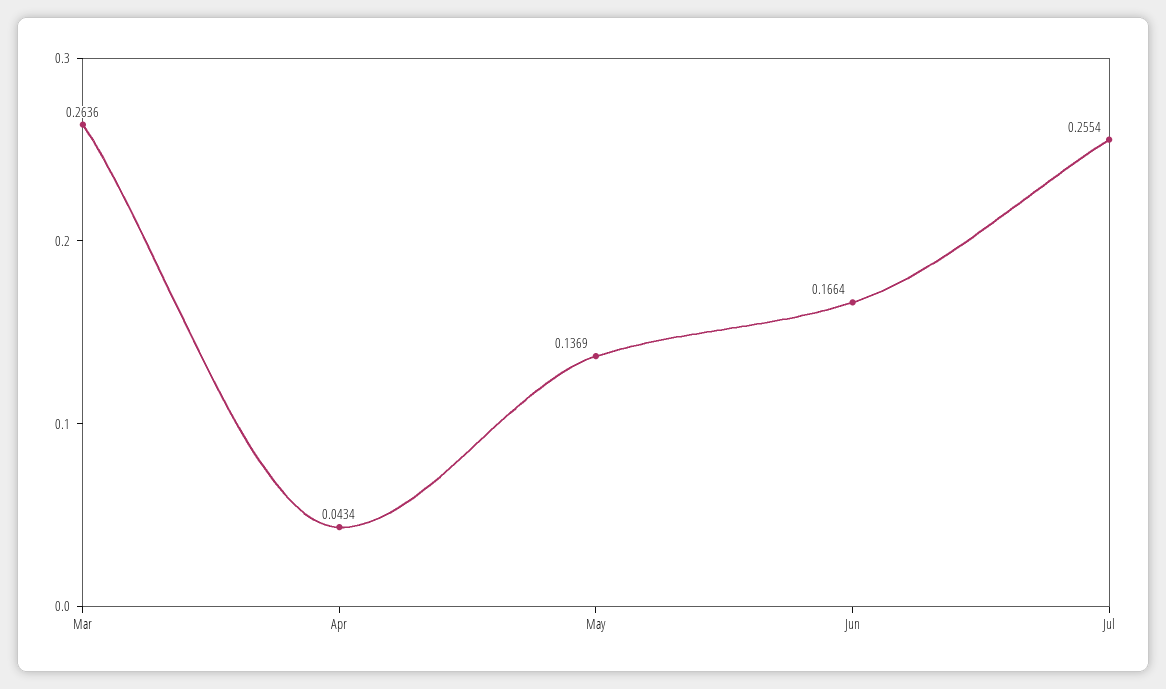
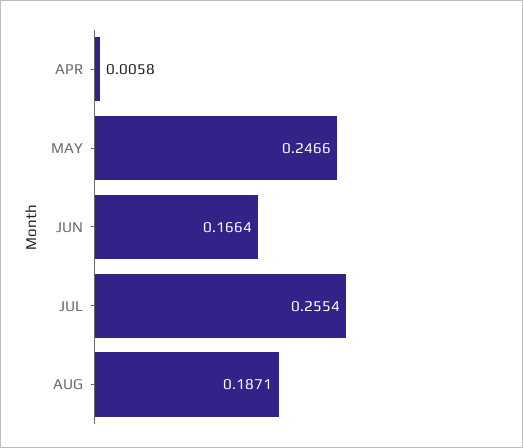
Mar: 0.2636 -> none
Apr: 0.0434 -> 0.0058
May: 0.1369 -> 0.2466
AUG: none -> 0.1871

